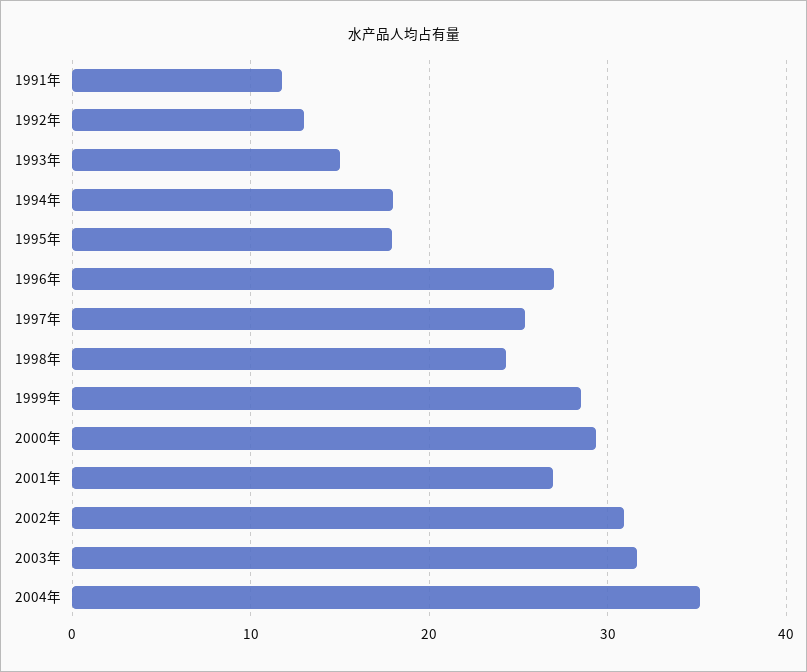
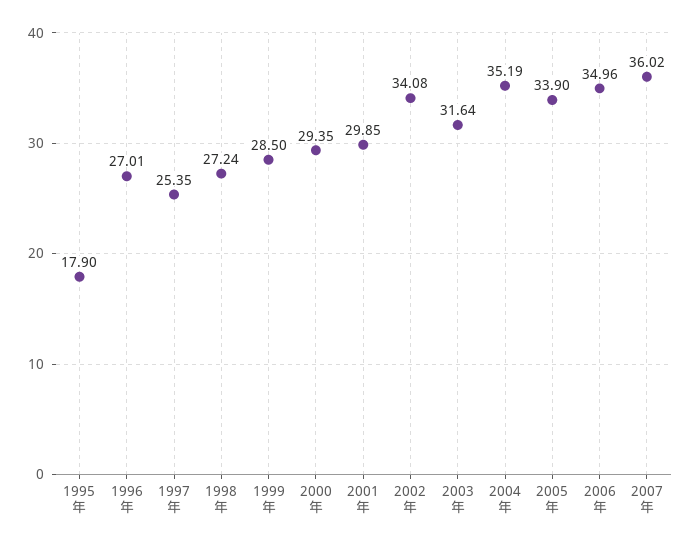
1991年: 12 -> none
1992年: 13 -> none
1993年: 15 -> none
1994年: 18 -> none
1998年: 24 -> 27.24
2001年: 27 -> 29.85
2002年: 31 -> 34.08
2005年: none -> 33.9
2006年: none -> 34.96
2007年: none -> 36.02

